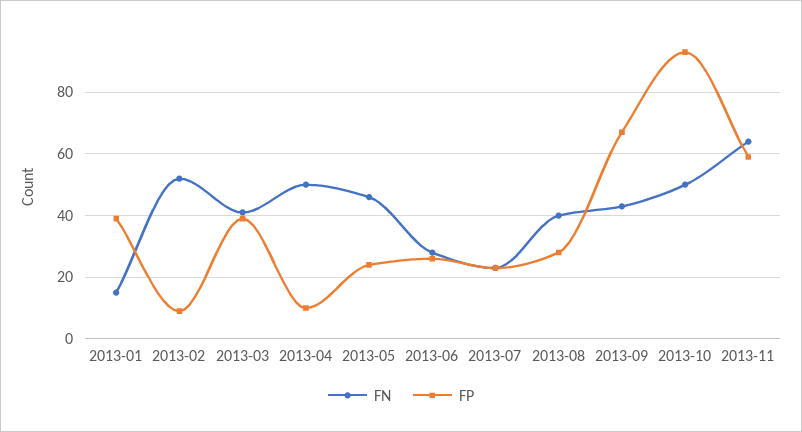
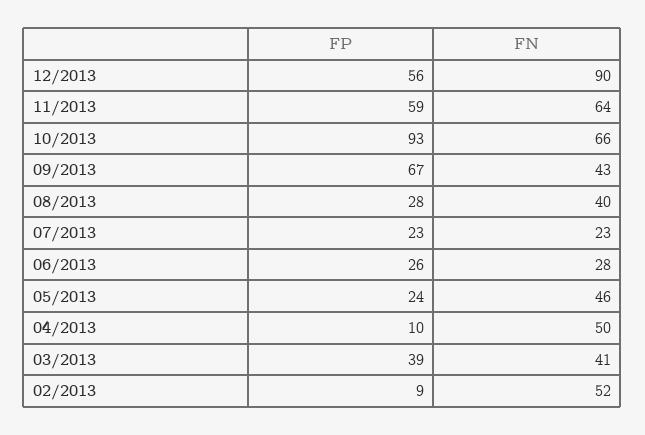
FN, 2013-01: 15 -> none
FP, 2013-01: 40 -> none
FN, 2013-10: 50 -> 66
FP, 12/2013: none -> 56
FN, 12/2013: none -> 90

